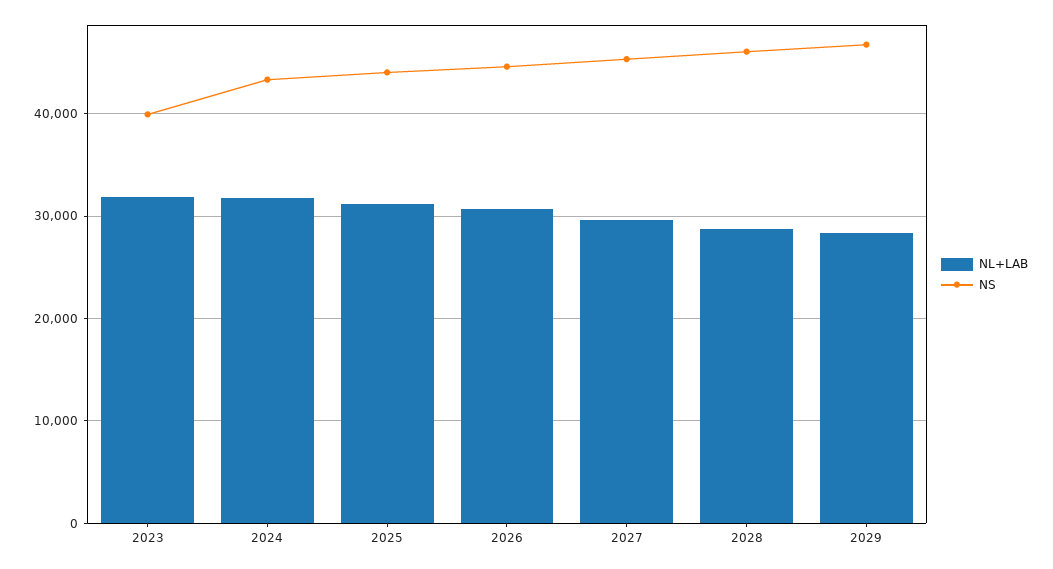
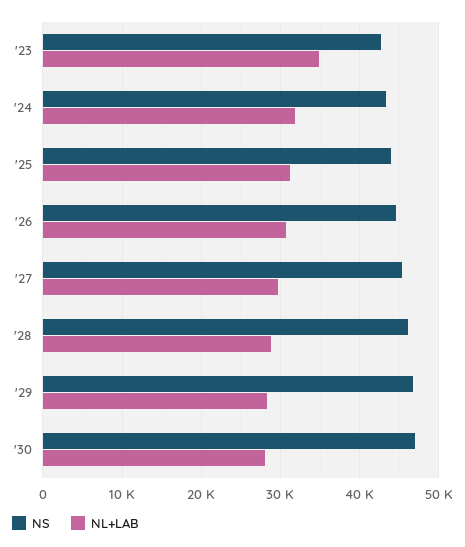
NL+LAB, 2023: 32000 -> 35000
NS, 2023: 40000 -> 43000
NS, '30: none -> 47000
NL+LAB, '30: none -> 28000

